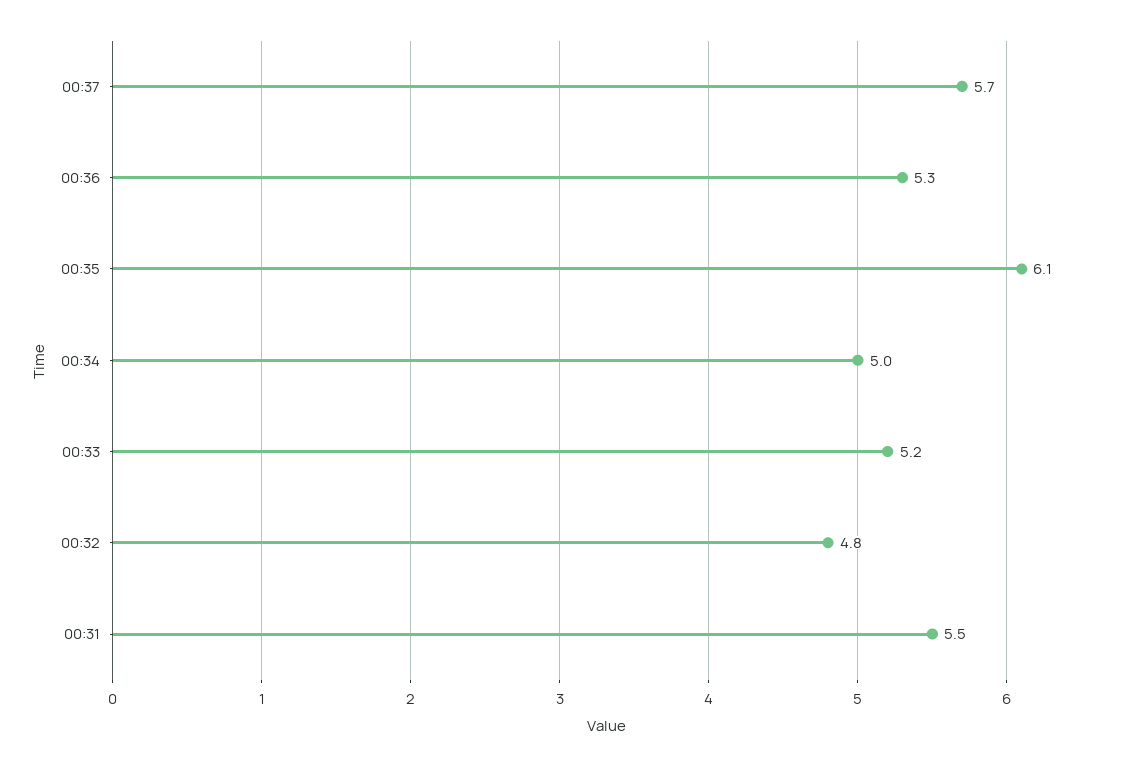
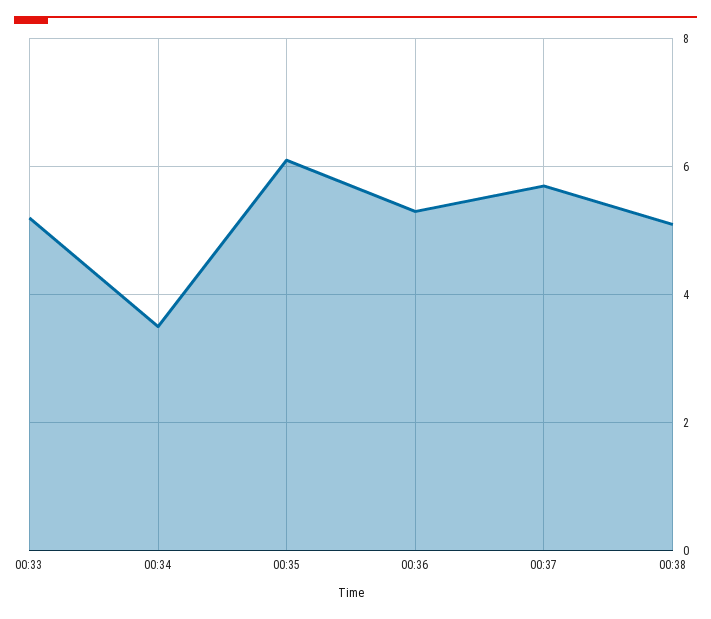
00:34: 5 -> 3.5
00:32: 4.8 -> none
00:31: 5.5 -> none
00:38: none -> 5

